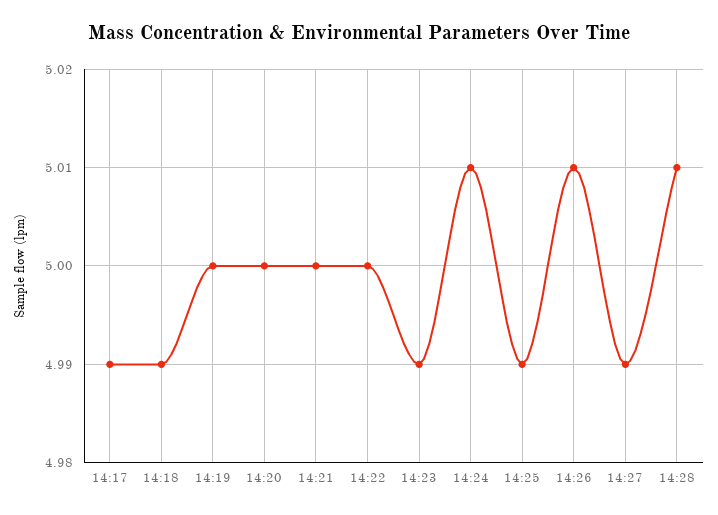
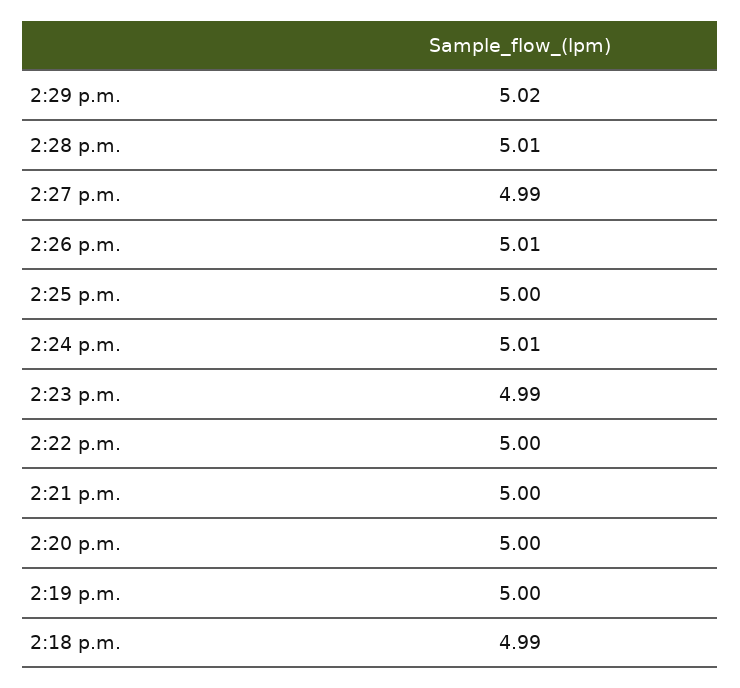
14:17: 4.99 -> none
14:25: 4.99 -> 5
2:29 p.m.: none -> 5.02

